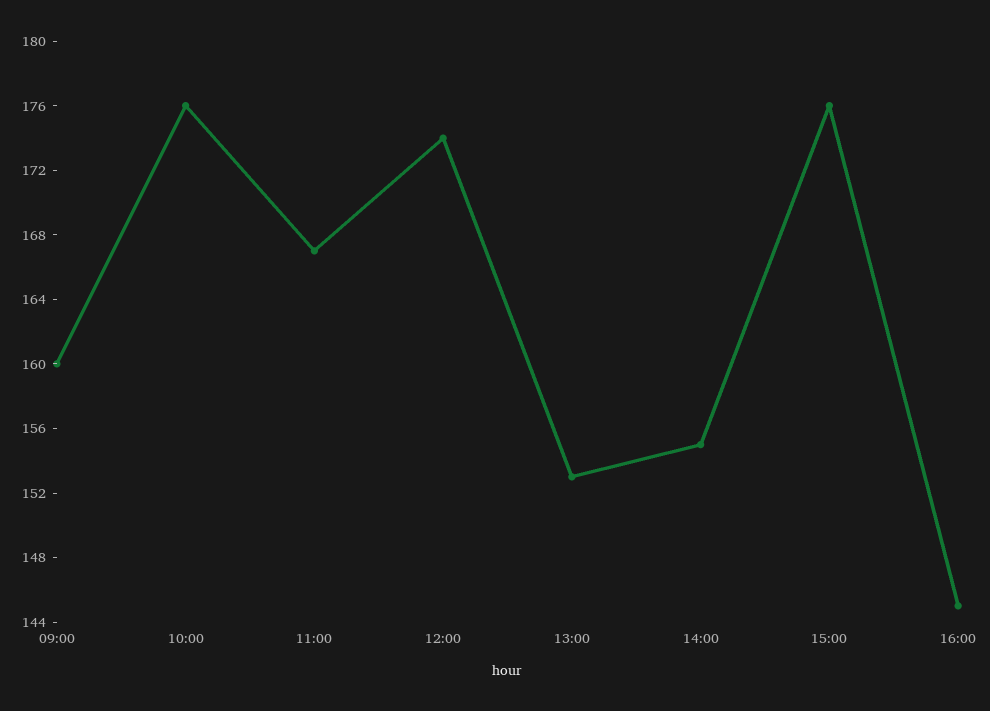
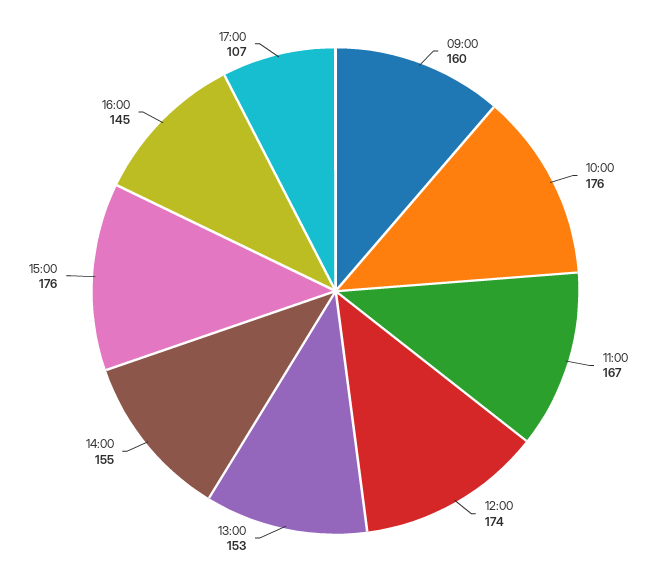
17:00: none -> 107

